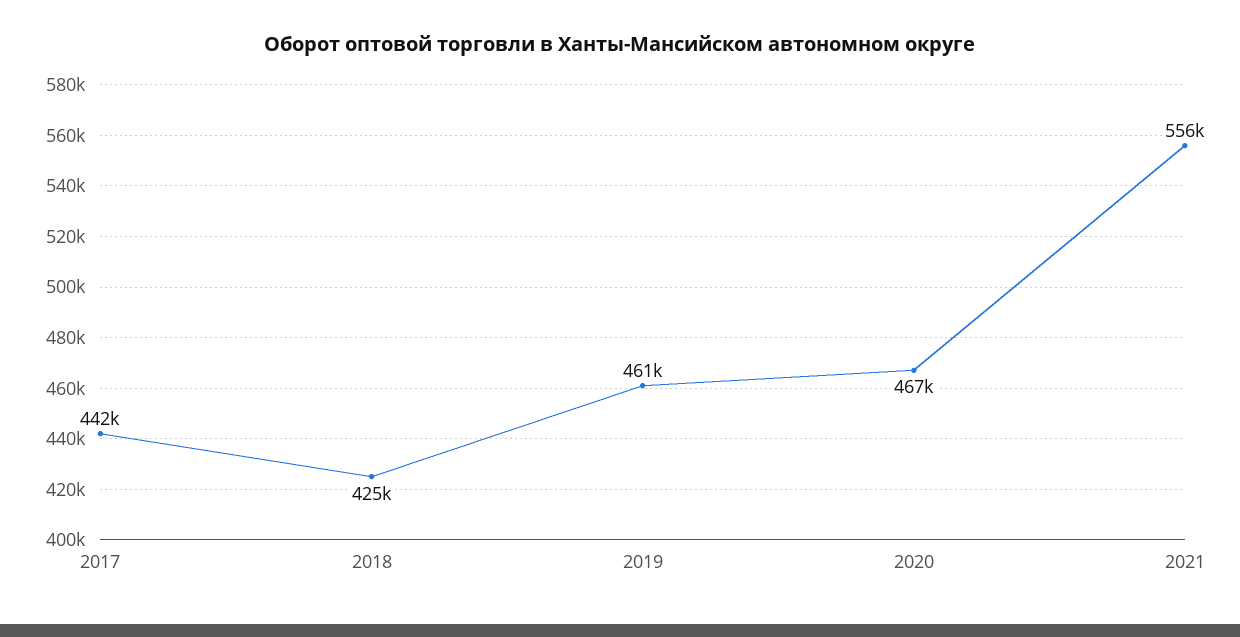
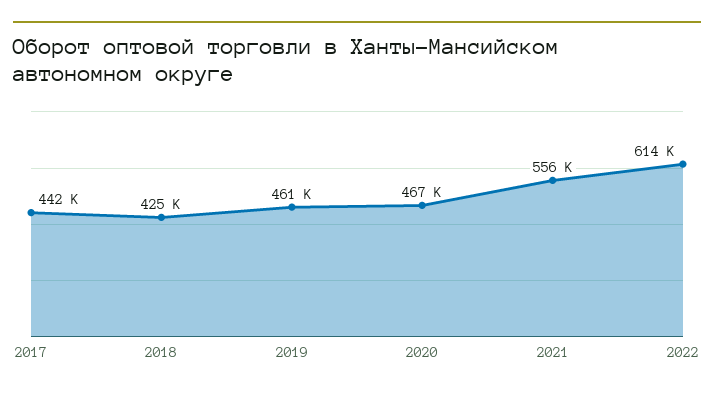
2022: none -> 614000

